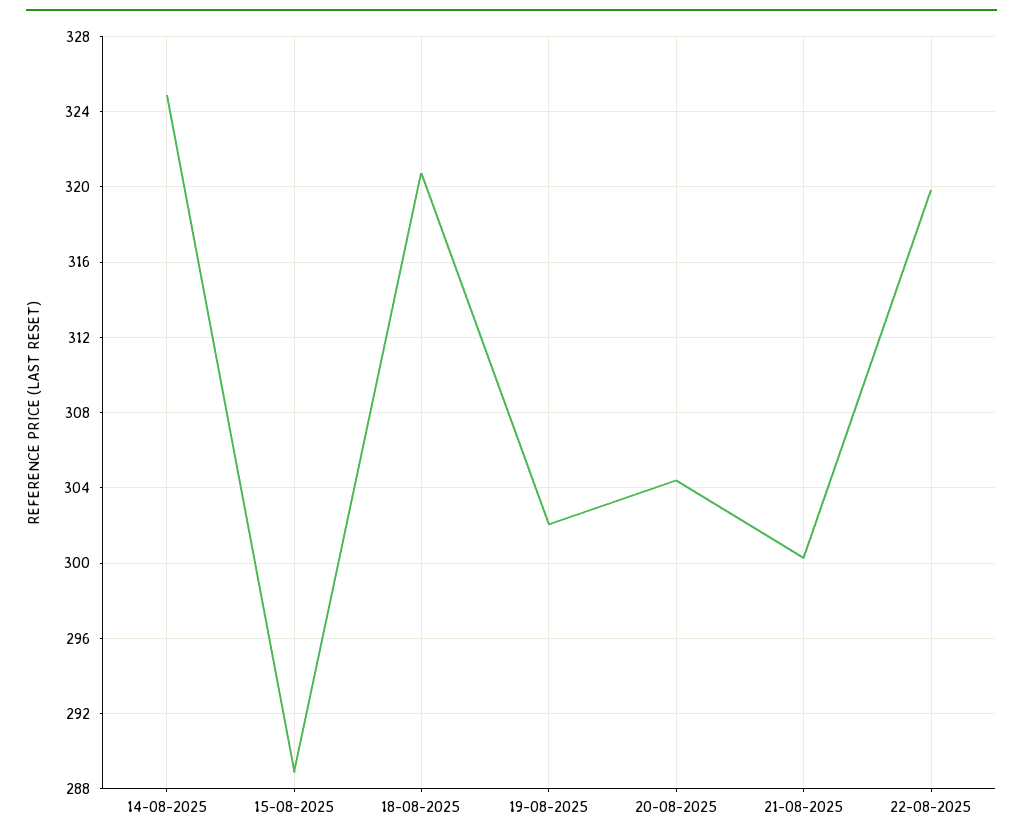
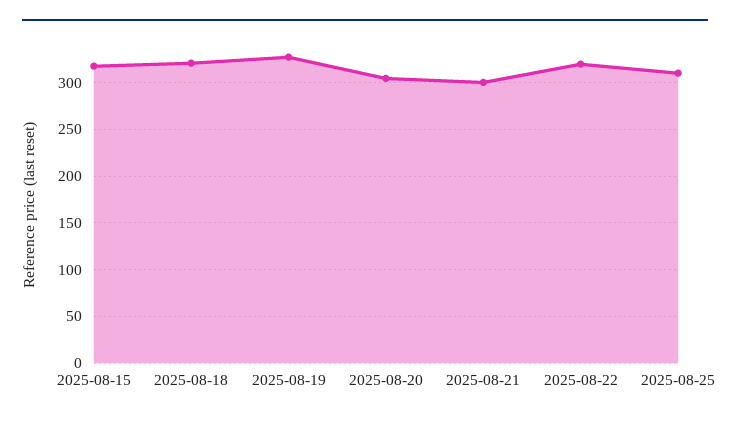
14-08-2025: 325 -> none
15-08-2025: 289 -> 320
19-08-2025: 302 -> 330
2025-08-25: none -> 310

